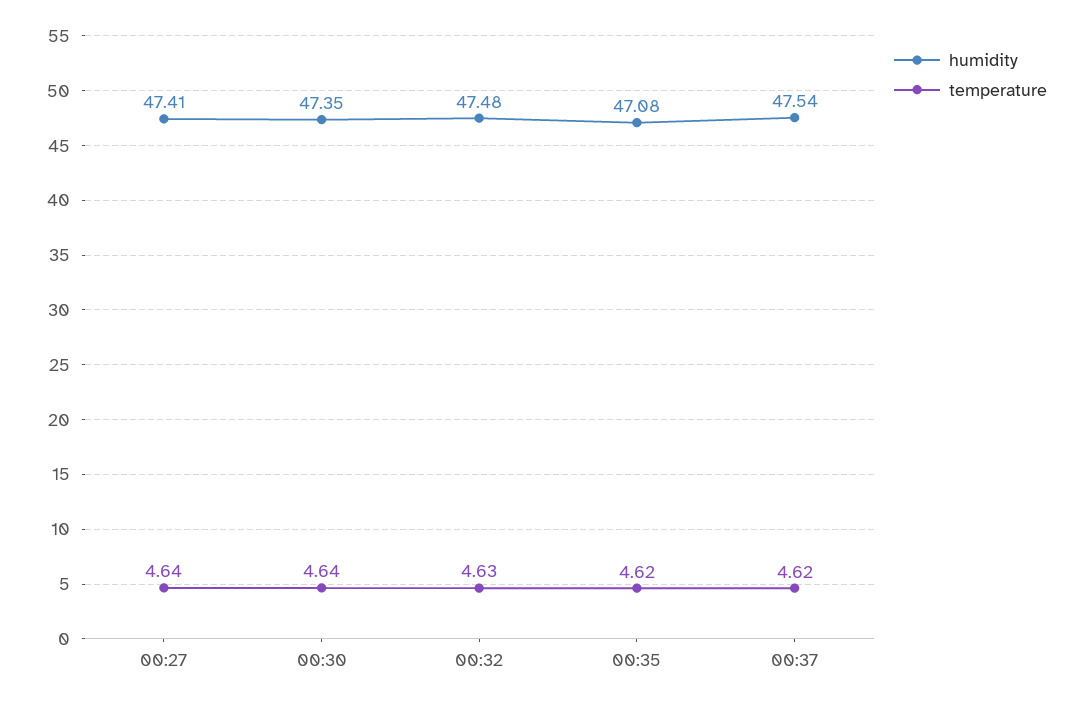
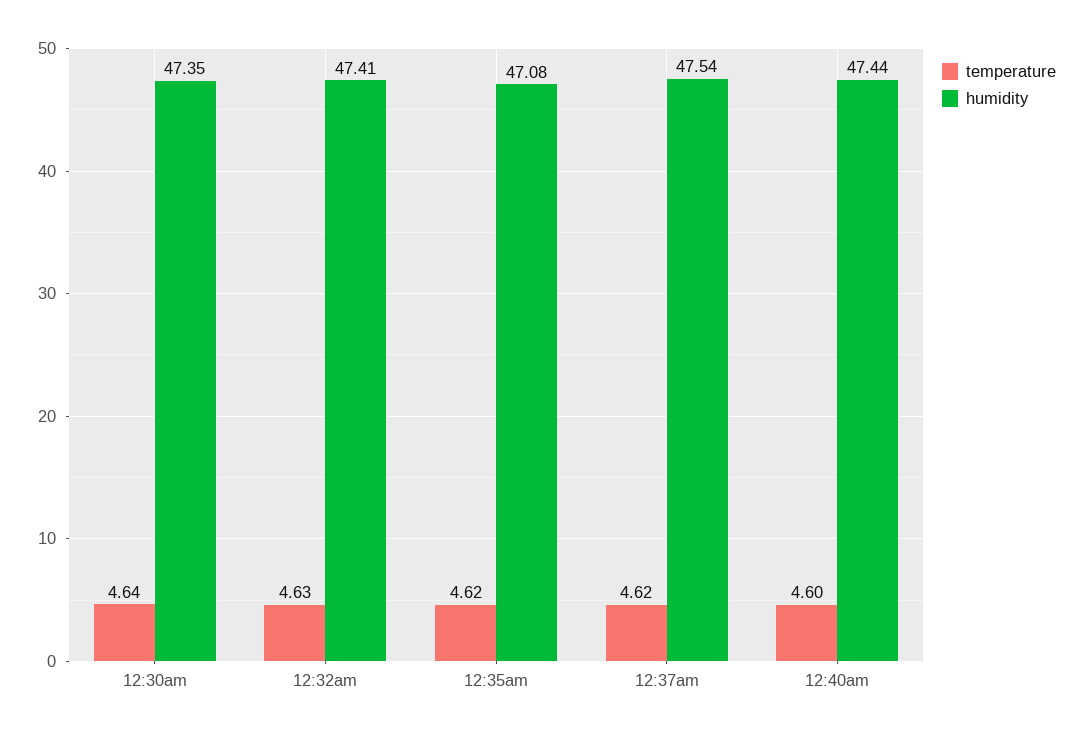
humidity, 00:27: 47.41 -> none
temperature, 00:27: 4.64 -> none
humidity, 00:32: 47.48 -> 47.41
temperature, 12:40am: none -> 4.6
humidity, 12:40am: none -> 47.44

